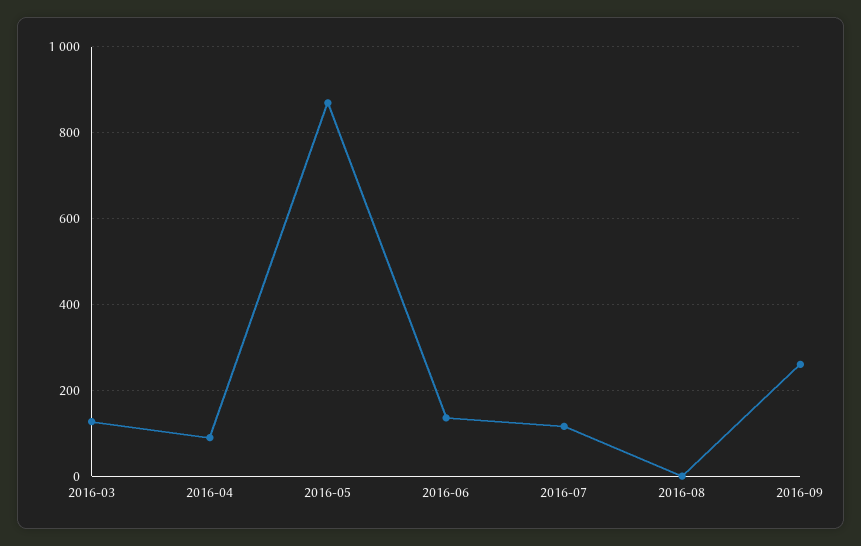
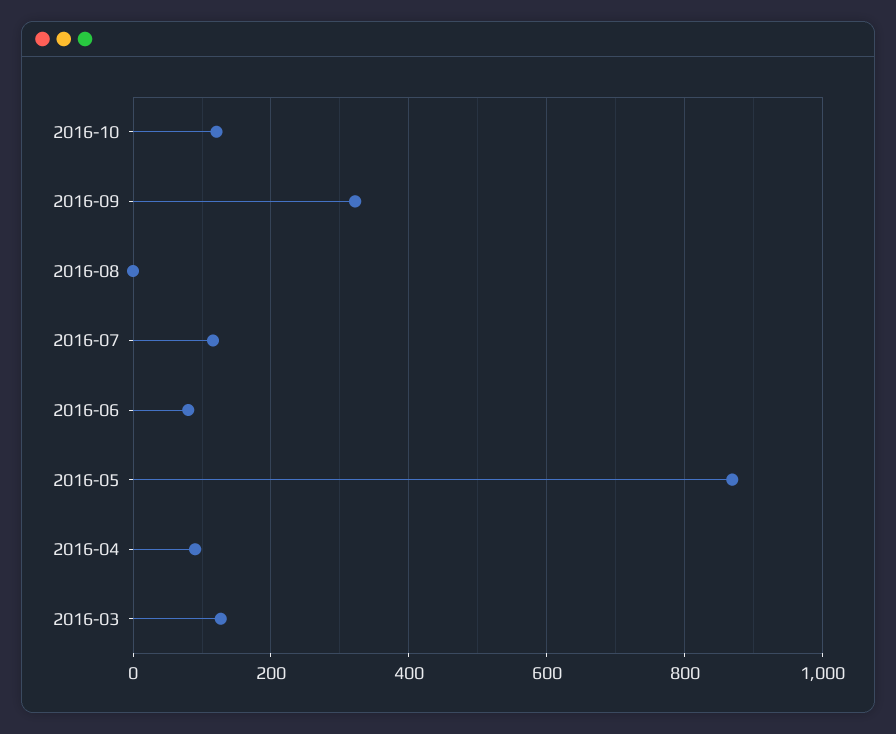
2016-06: 140 -> 80
2016-09: 260 -> 320
2016-10: none -> 120

